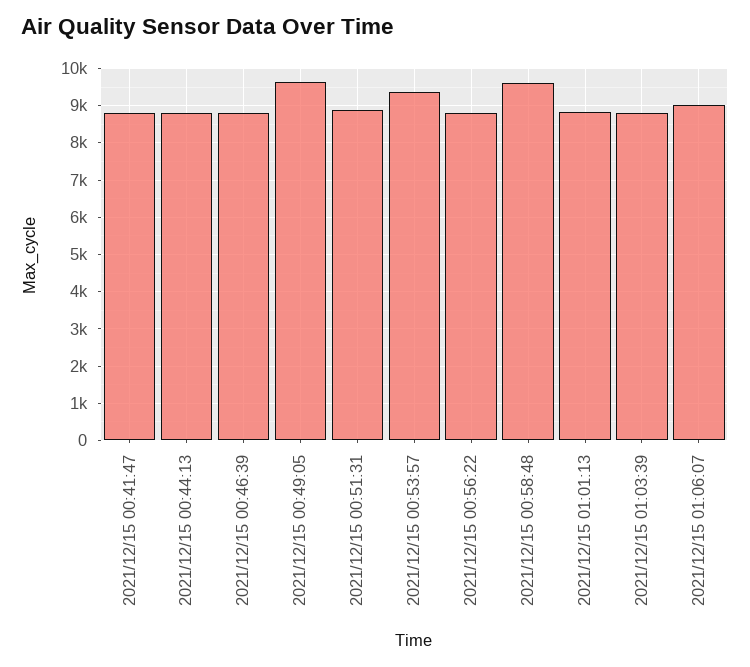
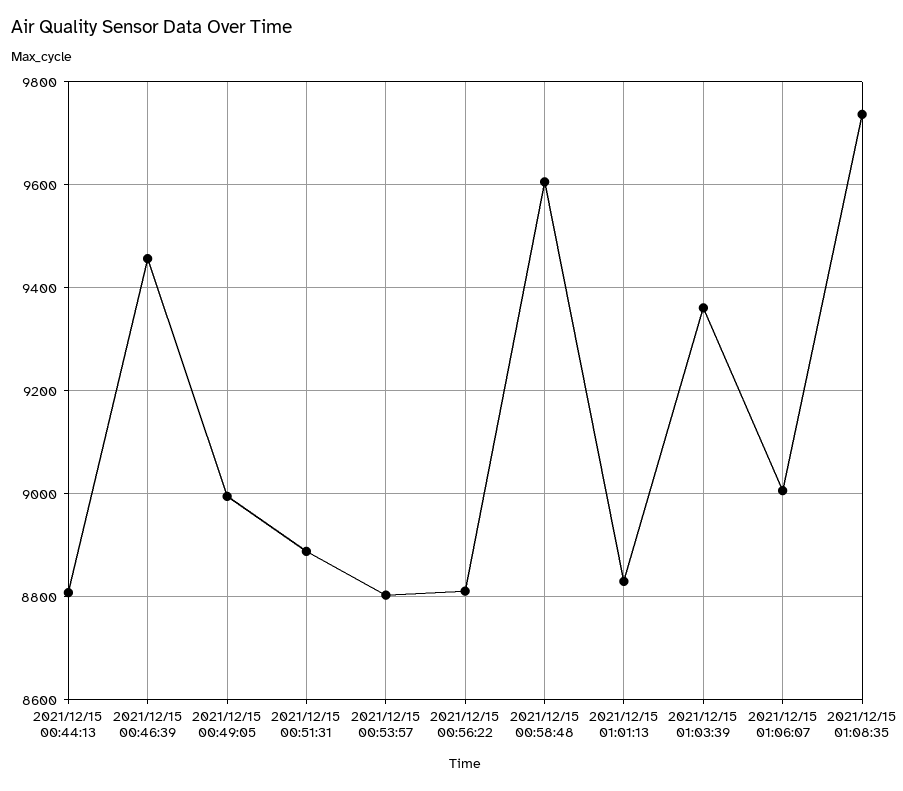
2021/12/15 00:41:47: 8800 -> none
2021/12/15 00:46:39: 8800 -> 9460
2021/12/15 00:49:05: 9600 -> 9000
2021/12/15 00:53:57: 9400 -> 8800
2021/12/15 01:03:39: 8800 -> 9360
2021/12/15 01:08:35: none -> 9740

